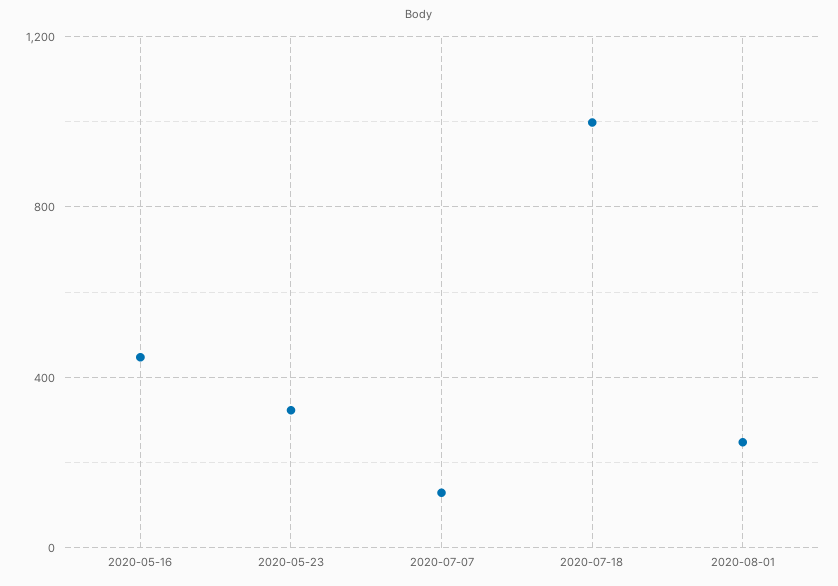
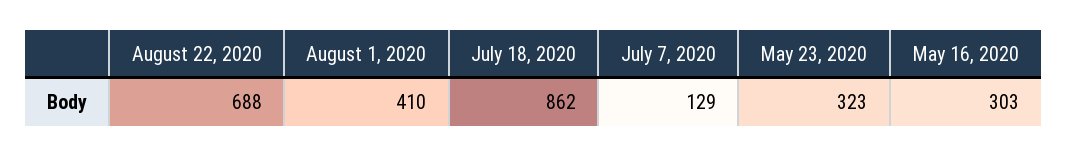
2020-05-16: 450 -> 303
2020-07-18: 1000 -> 862
2020-08-01: 250 -> 410
August 22, 2020: none -> 688

